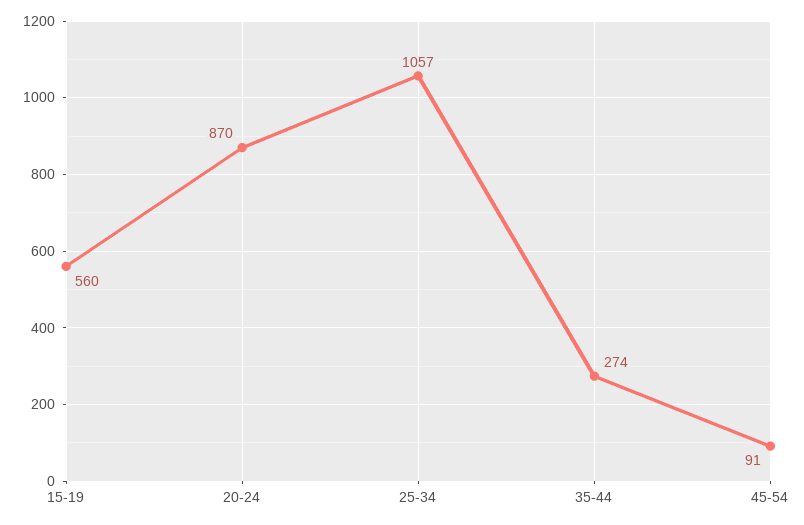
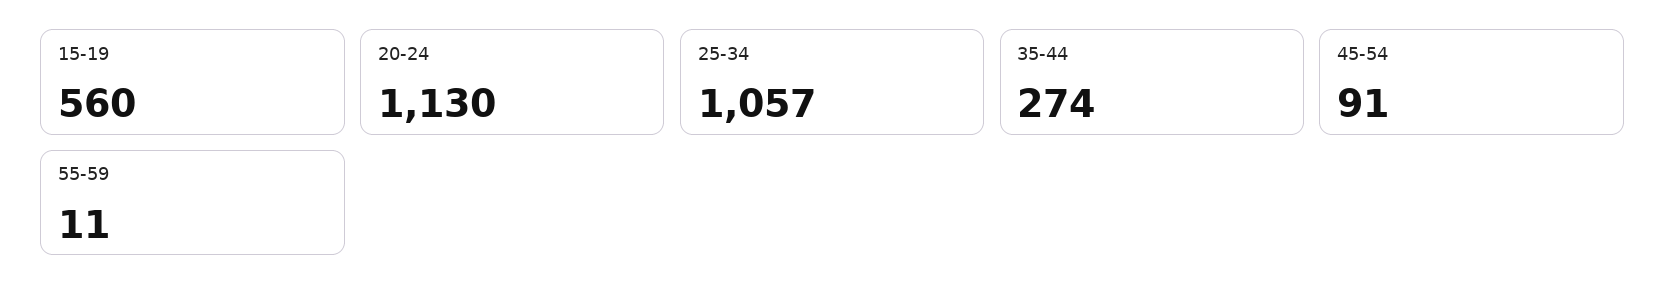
20-24: 870 -> 1130
55-59: none -> 11

